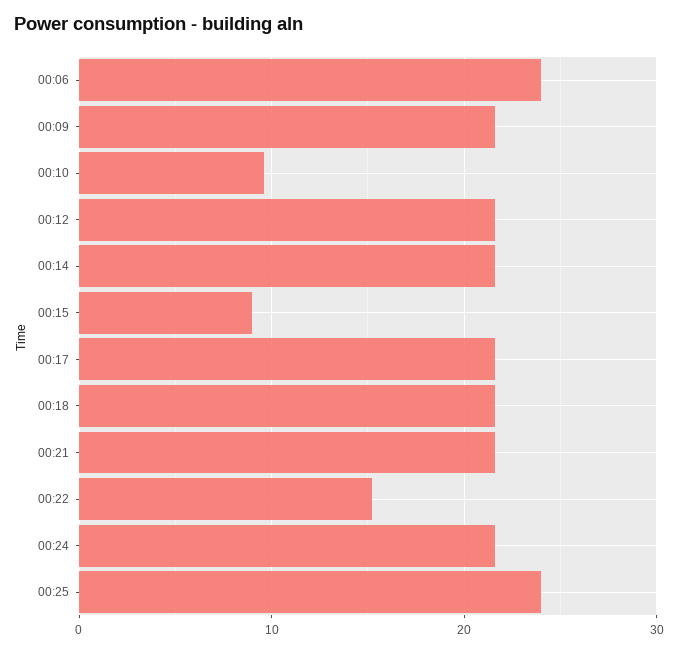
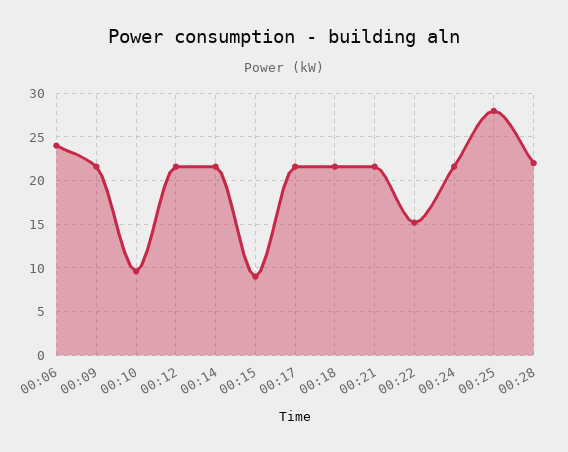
00:25: 24 -> 28
00:28: none -> 22

